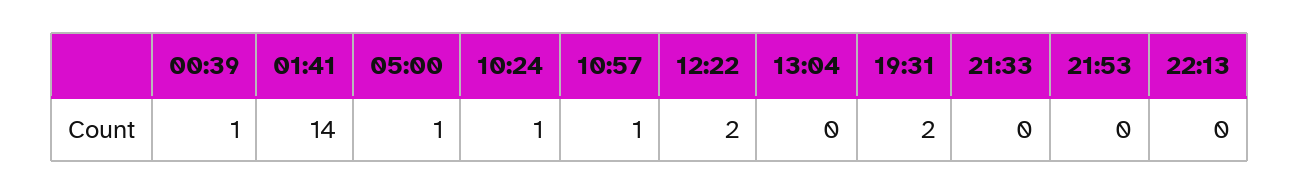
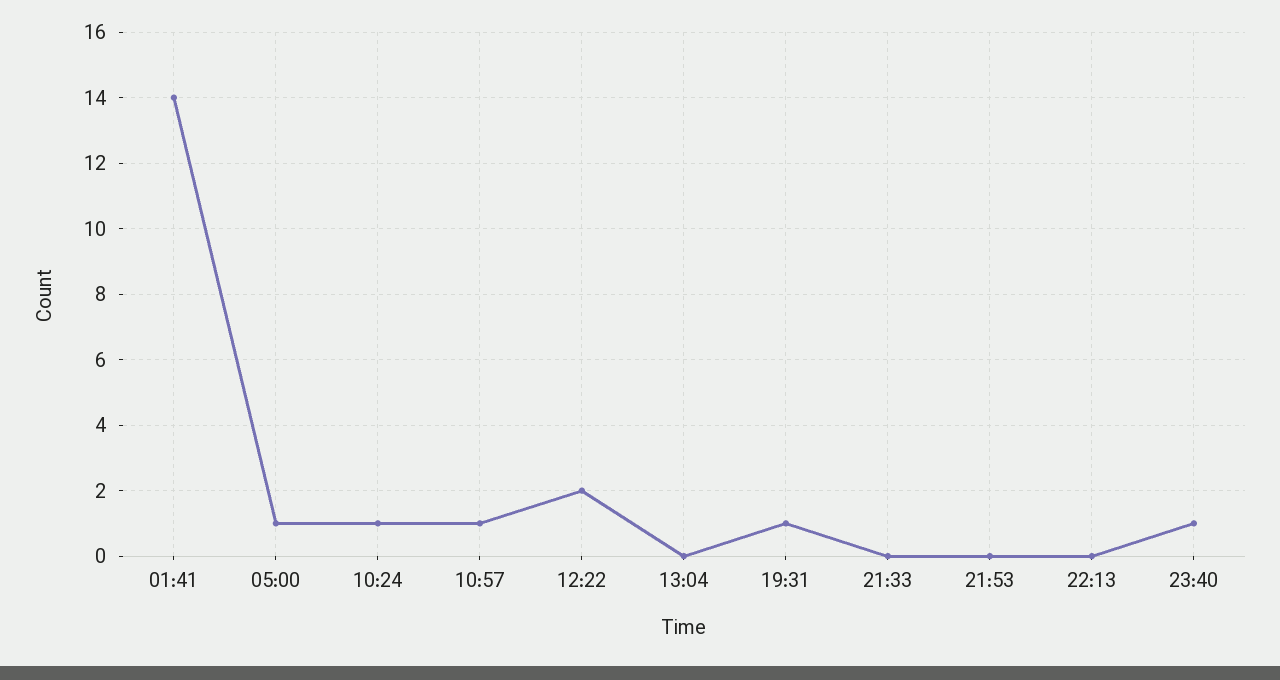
00:39: 1 -> none
19:31: 2 -> 1
23:40: none -> 1

